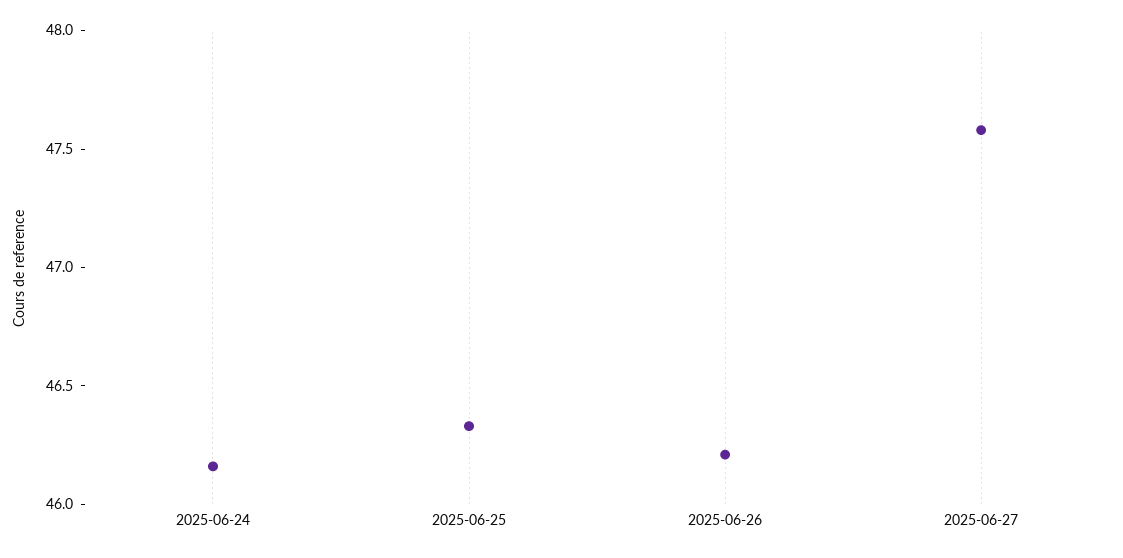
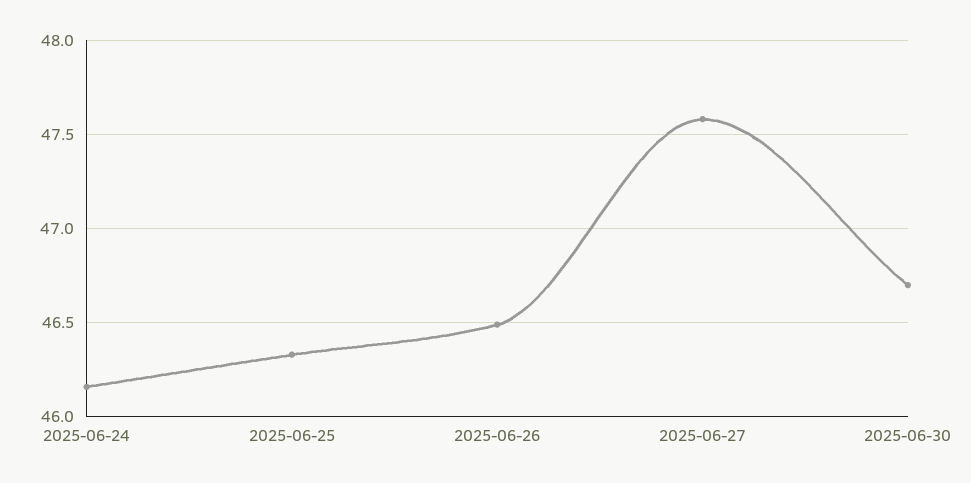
2025-06-26: 46.2 -> 46.5
2025-06-30: none -> 46.7

